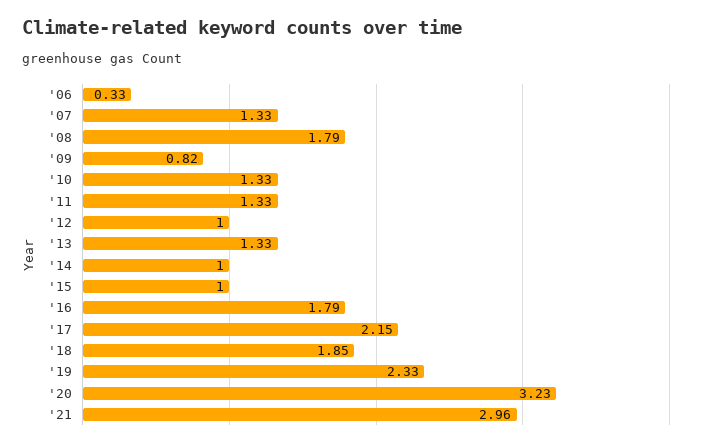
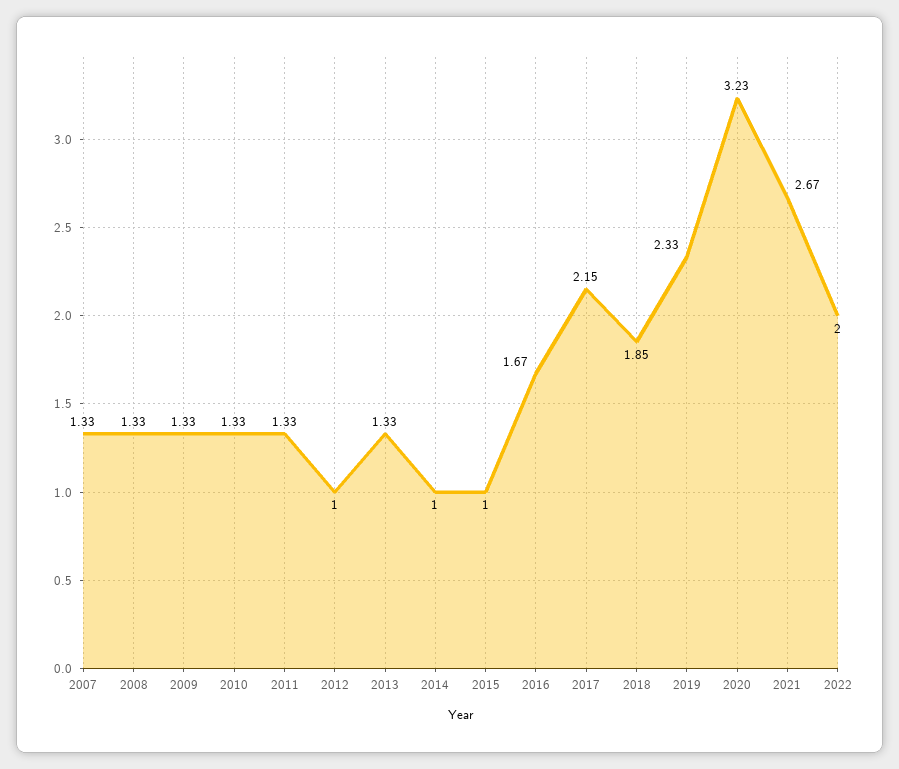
'06: 0.33 -> none
'08: 1.79 -> 1.33
'09: 0.82 -> 1.33
'16: 1.79 -> 1.67
'21: 2.96 -> 2.67
2022: none -> 2

